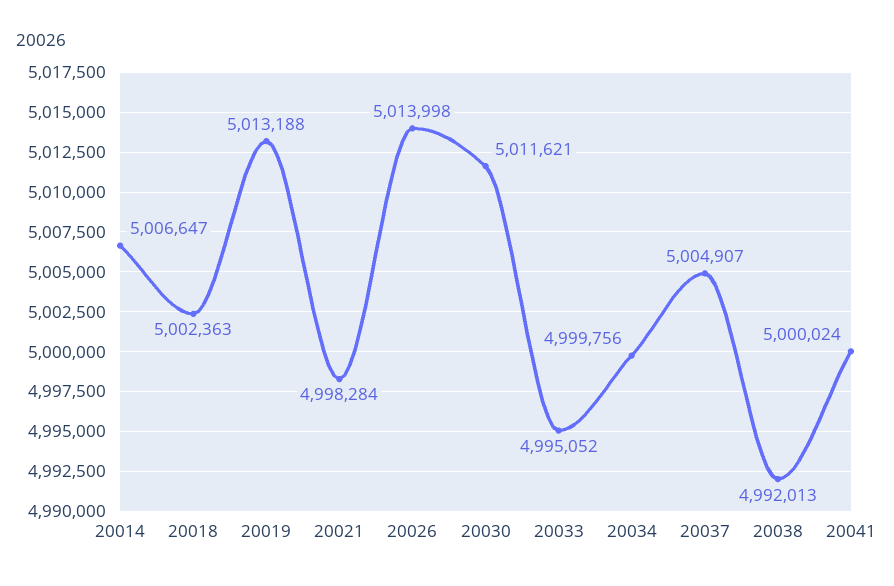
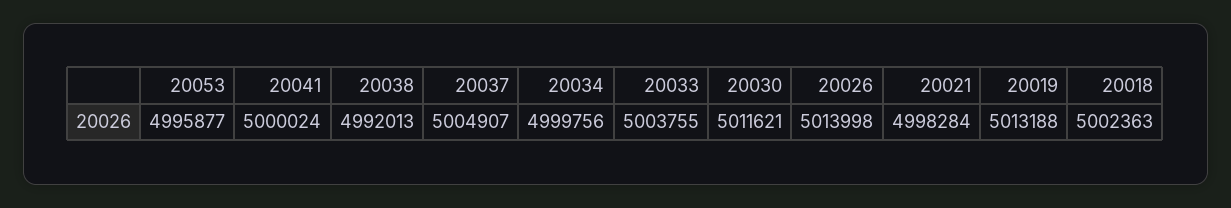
20014: 5006647 -> none
20033: 4995052 -> 5003755
20053: none -> 4995877

